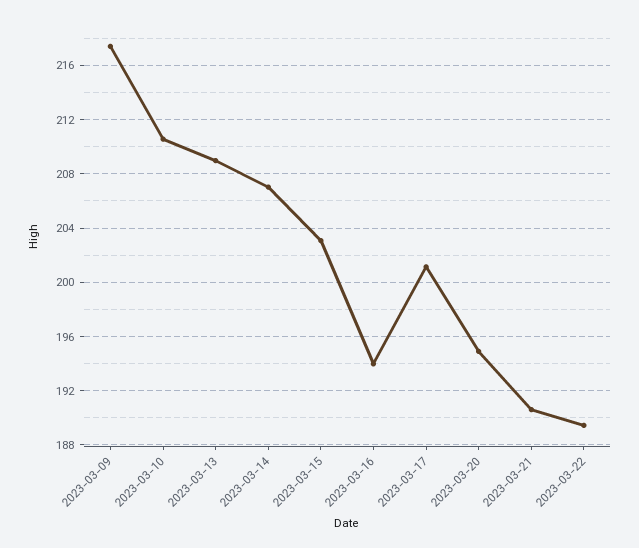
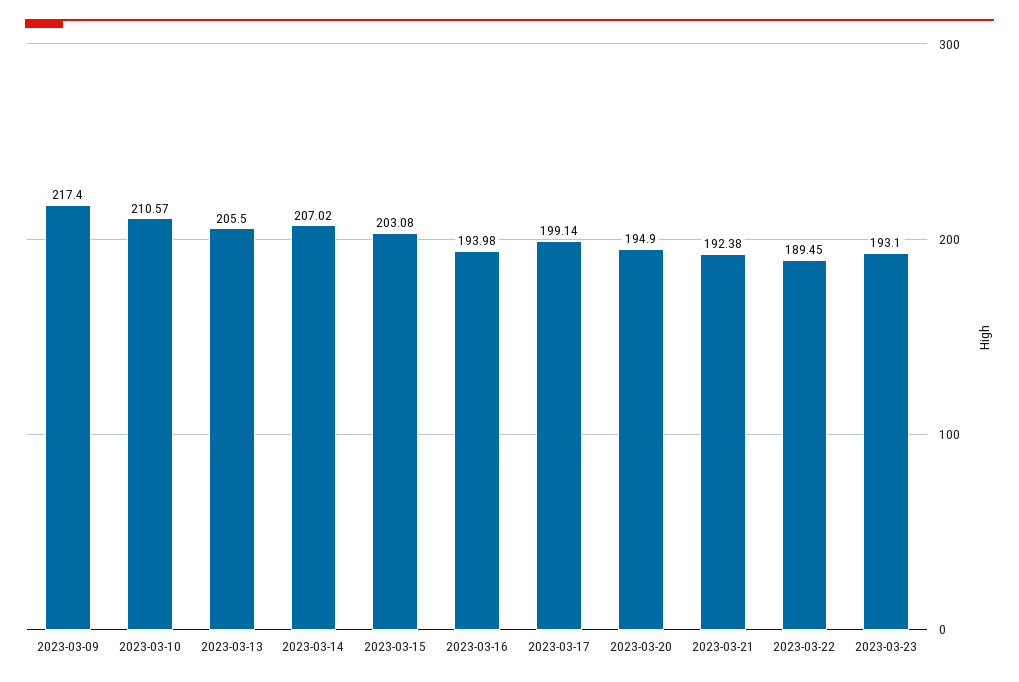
2023-03-13: 209 -> 205.5
2023-03-17: 201 -> 199.14
2023-03-21: 190.5 -> 192.38
2023-03-23: none -> 193.1

